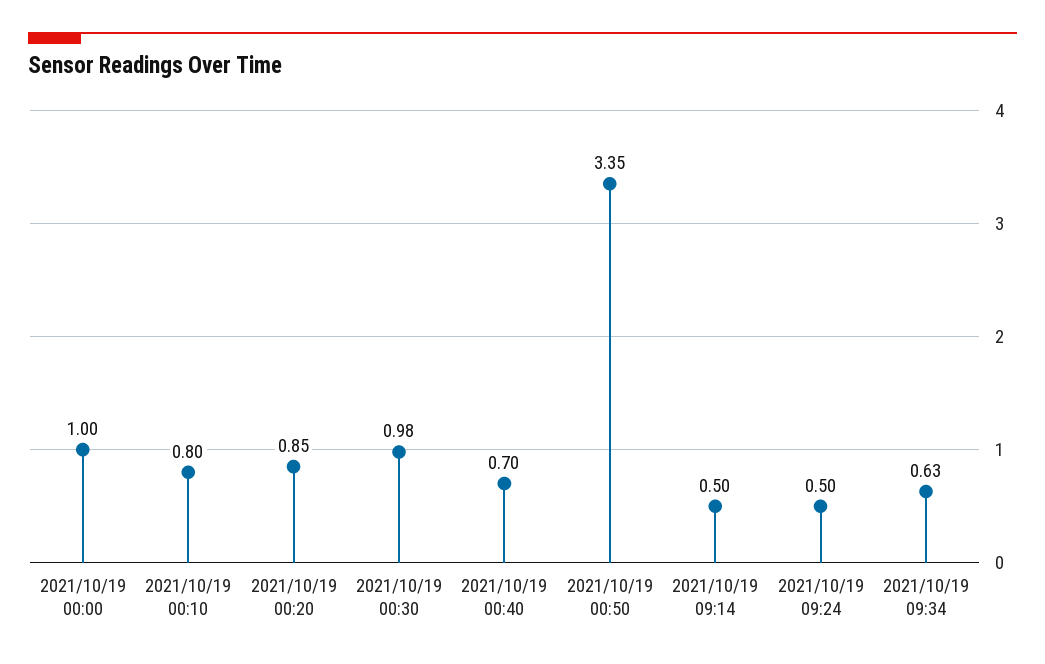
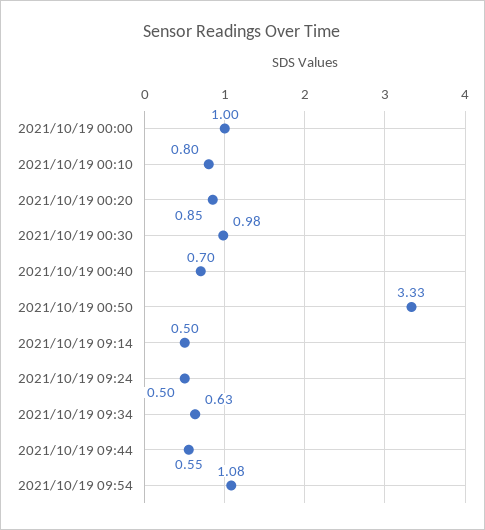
2021/10/19 00:50: 3.35 -> 3.33
2021/10/19 09:44: none -> 0.55
2021/10/19 09:54: none -> 1.08

